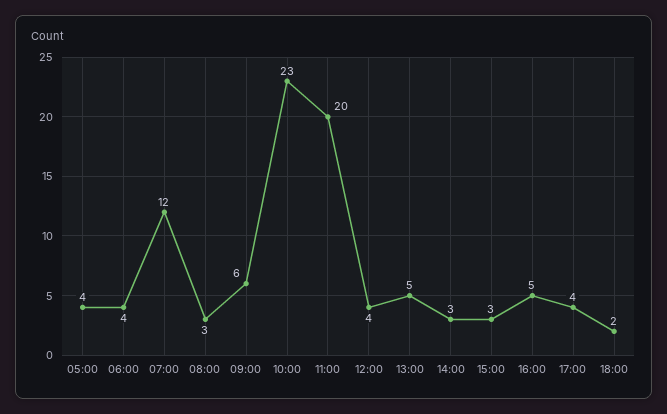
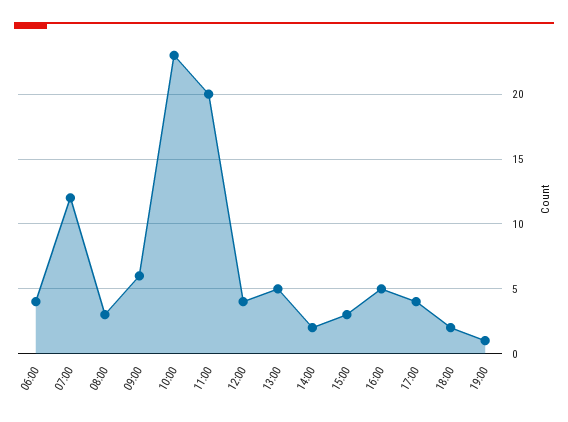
05:00: 4 -> none
14:00: 3 -> 2
19:00: none -> 1

